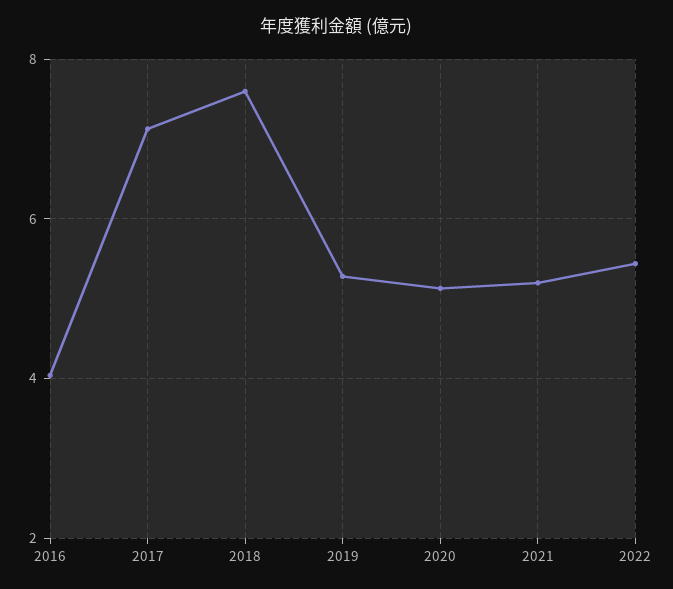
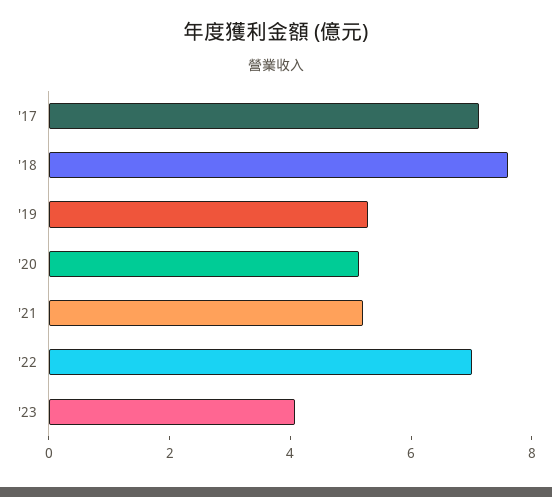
2016: 4 -> none
2022: 5.4 -> 7
'23: none -> 4

